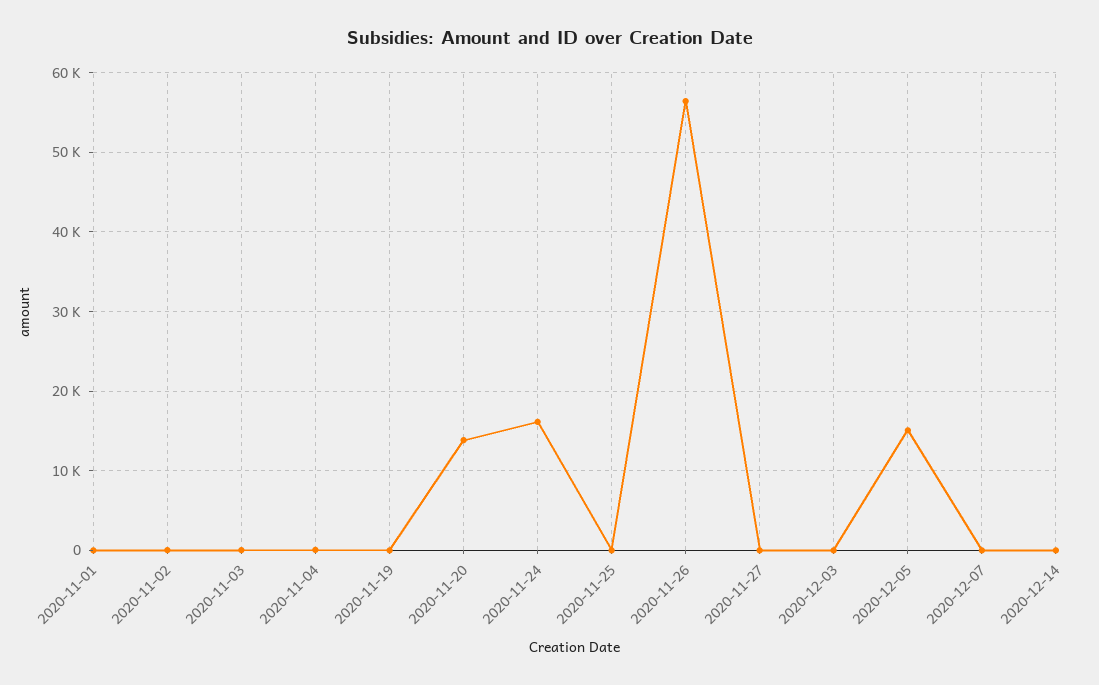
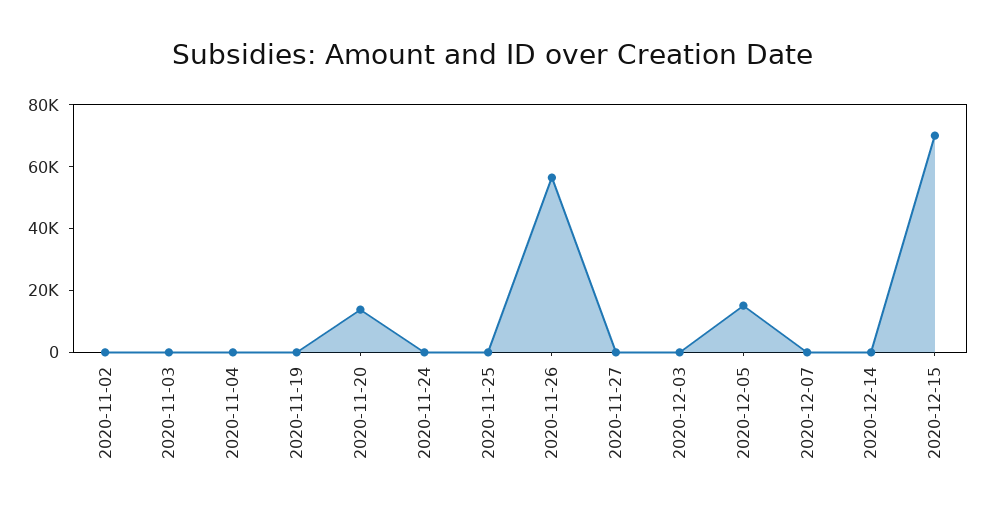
2020-11-01: 0 -> none
2020-11-24: 16000 -> 0
2020-12-15: none -> 70000

